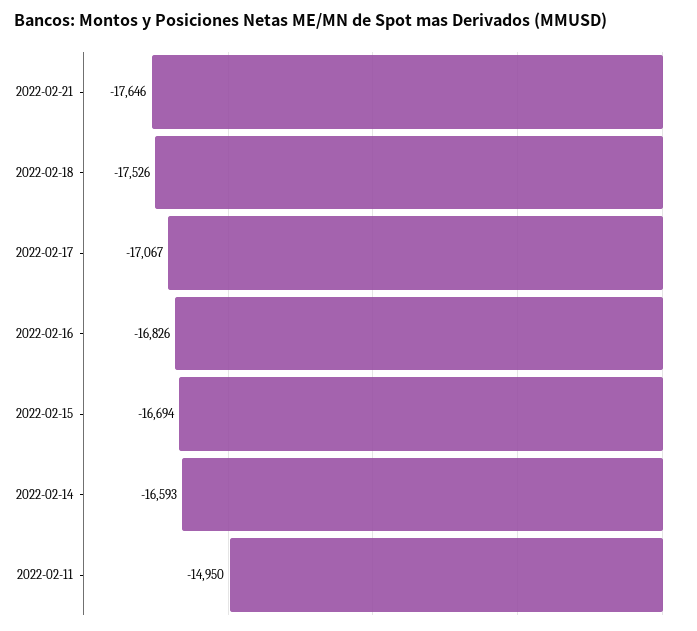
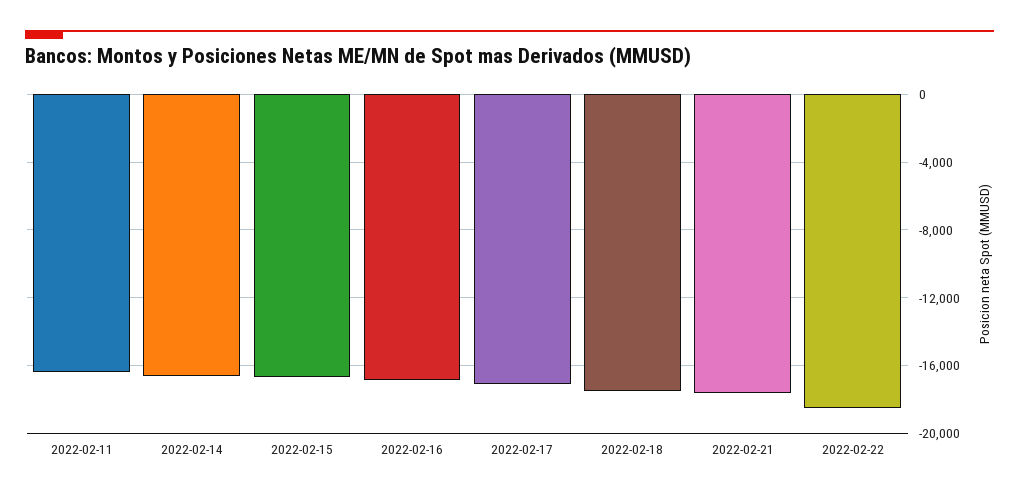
2022-02-11: -14950 -> -16500
2022-02-22: none -> -18500

